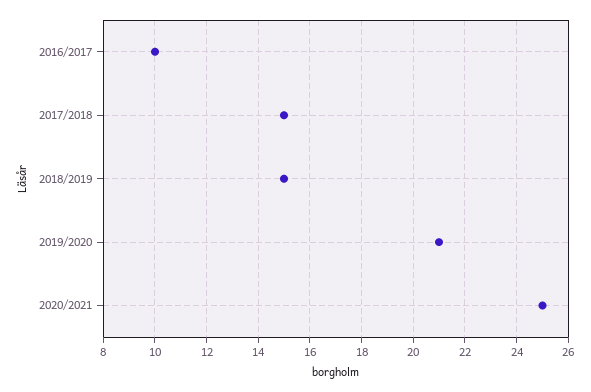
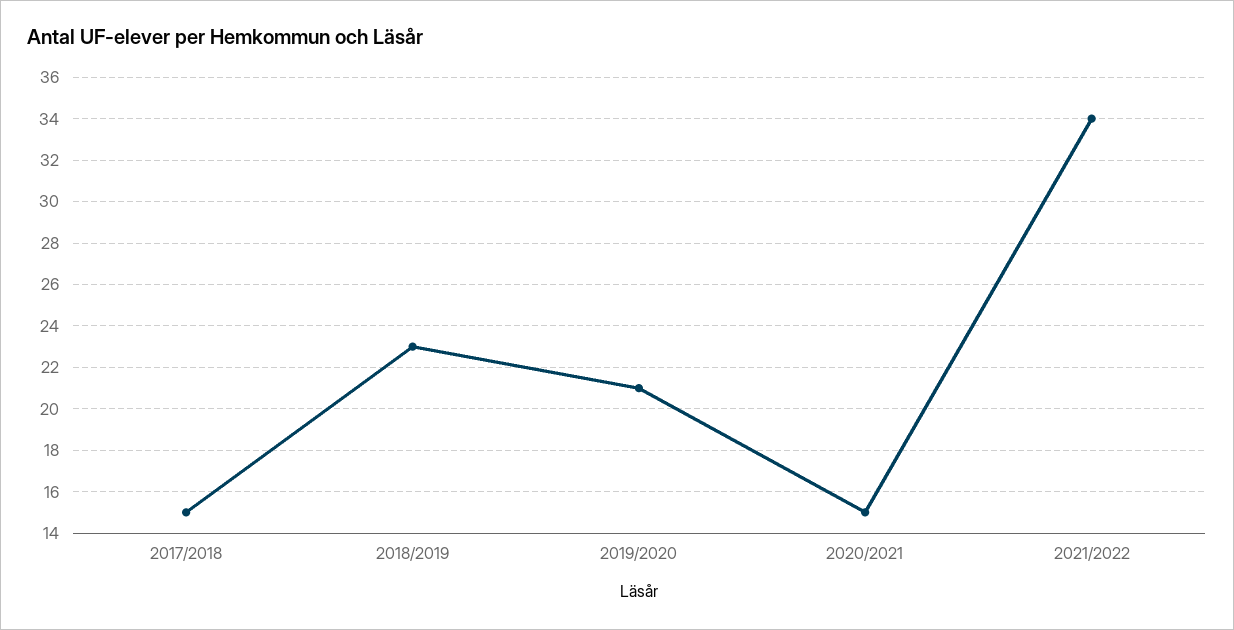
2016/2017: 10 -> none
2018/2019: 15 -> 23
2020/2021: 25 -> 15
2021/2022: none -> 34

